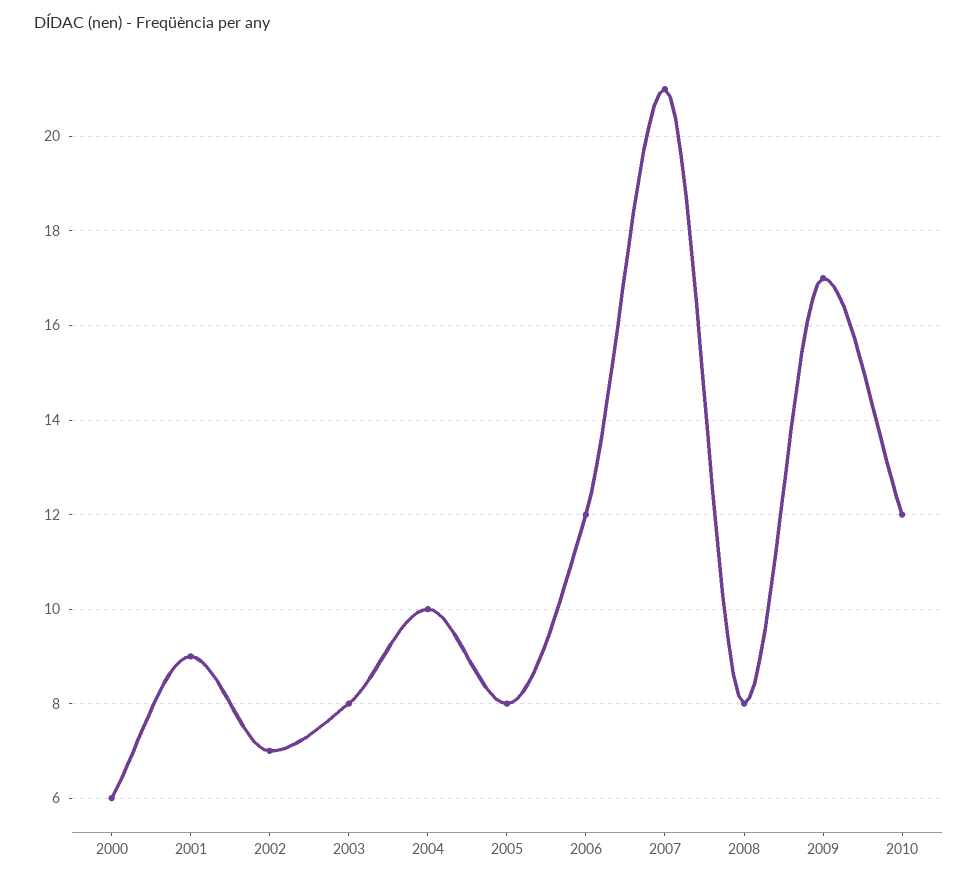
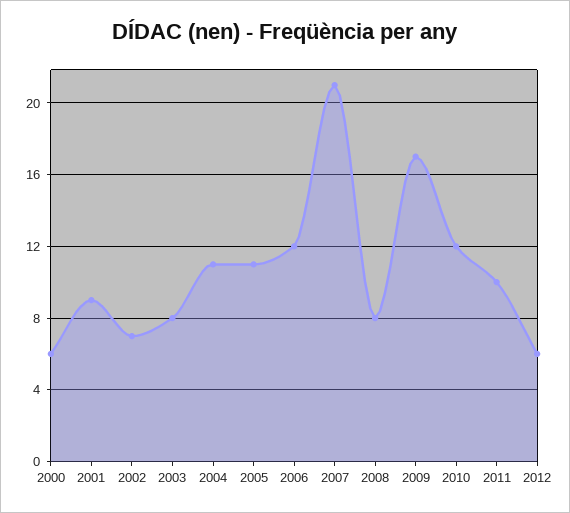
2004: 10 -> 11
2005: 8 -> 11
2011: none -> 10
2012: none -> 6

